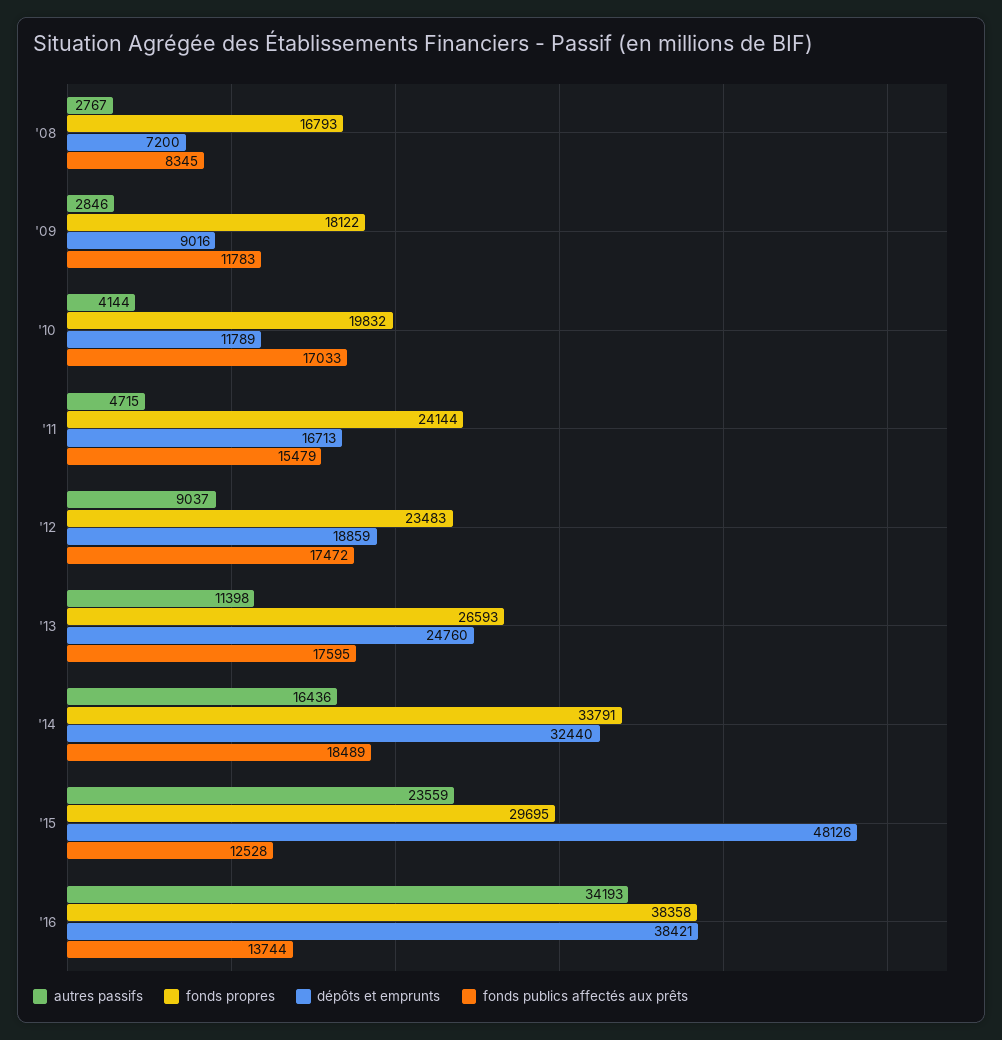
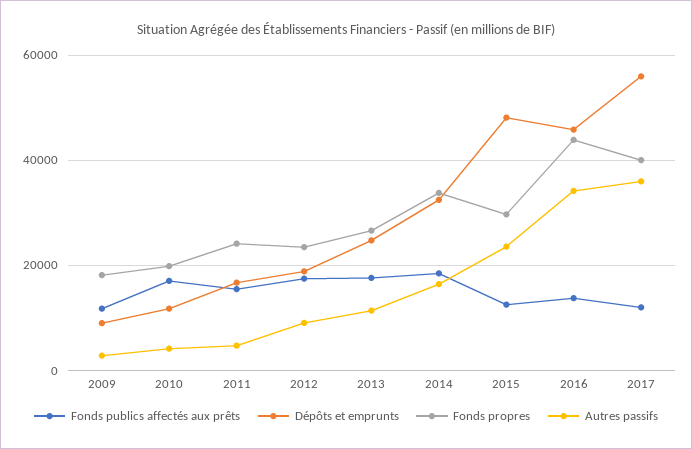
autres passifs, '08: 2767 -> none
fonds propres, '08: 16793 -> none
dépôts et emprunts, '08: 7200 -> none
fonds publics affectés aux prêts, '08: 8345 -> none
fonds propres, '16: 38358 -> 44000
dépôts et emprunts, '16: 38421 -> 46000
fonds publics affectés aux prêts, 2017: none -> 12000
dépôts et emprunts, 2017: none -> 56000
fonds propres, 2017: none -> 40000
autres passifs, 2017: none -> 36000

